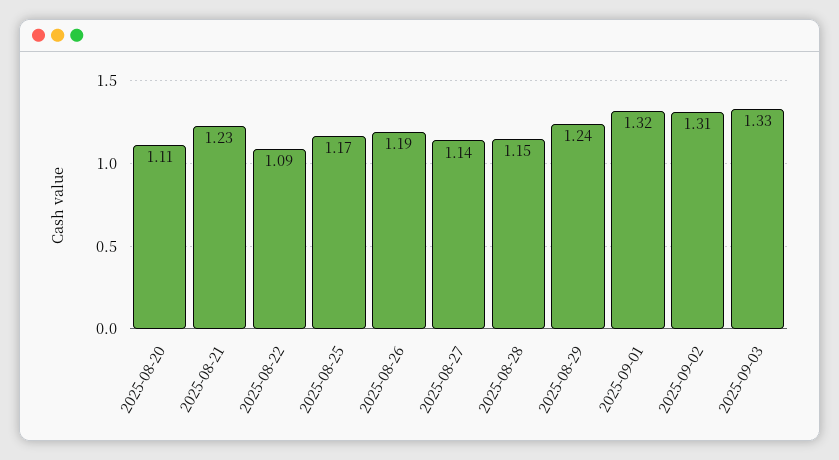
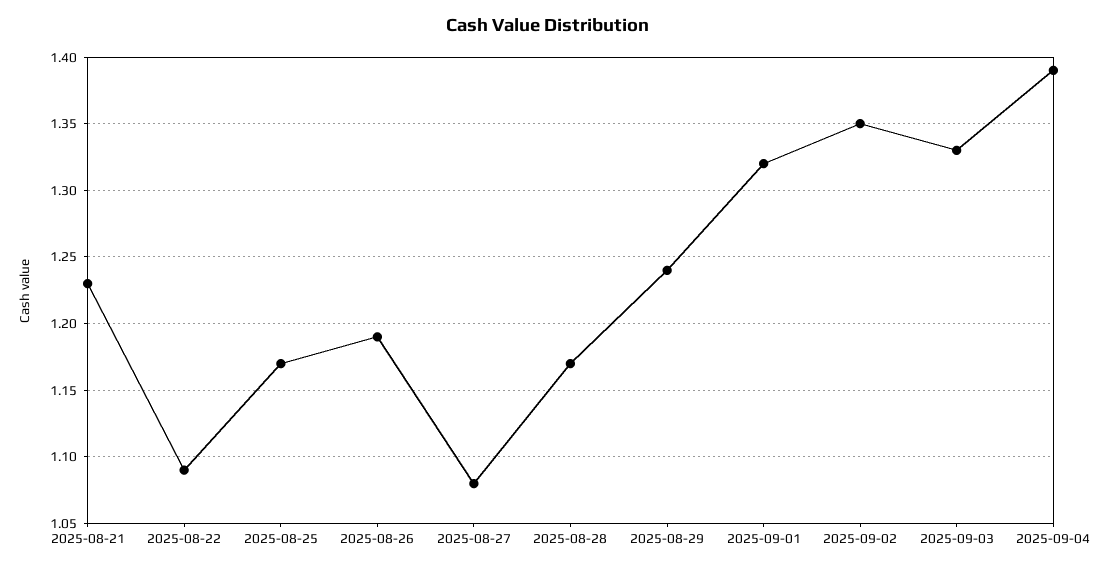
2025-08-20: 1.11 -> none
2025-08-27: 1.14 -> 1.08
2025-08-28: 1.15 -> 1.17
2025-09-02: 1.31 -> 1.35
2025-09-04: none -> 1.39

